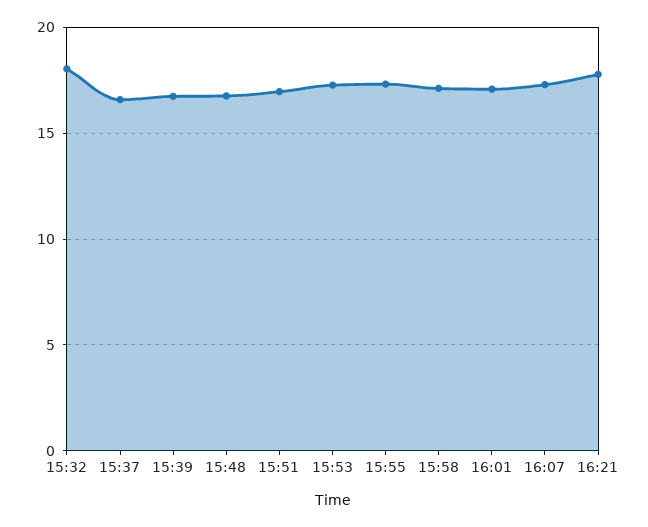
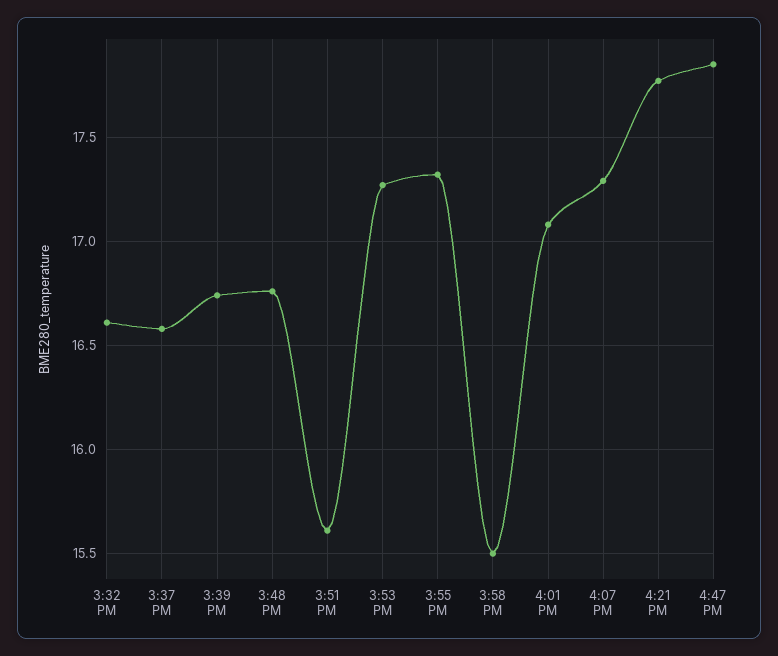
15:32: 18 -> 16.6
15:51: 17 -> 15.6
15:58: 17 -> 15.5
4:47 PM: none -> 17.85

